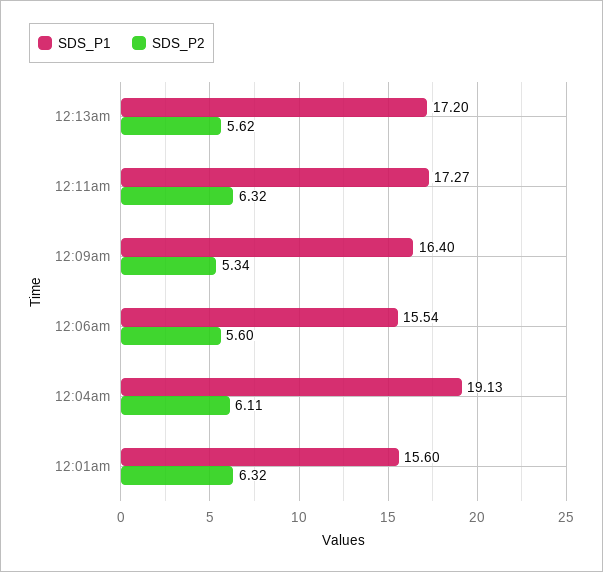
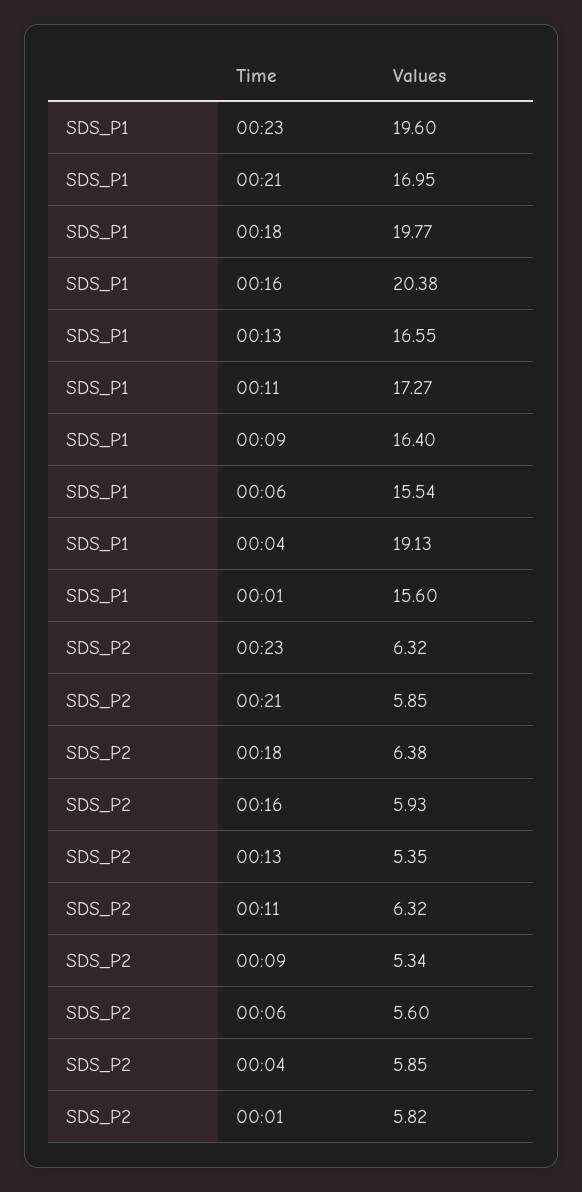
SDS_P1, 12:13am: 17.2 -> 16.55
SDS_P2, 12:13am: 5.62 -> 5.35
SDS_P2, 12:04am: 6.11 -> 5.85
SDS_P2, 12:01am: 6.32 -> 5.82
SDS_P1, 00:23: none -> 19.6
SDS_P1, 00:21: none -> 16.95
SDS_P1, 00:18: none -> 19.77
SDS_P1, 00:16: none -> 20.38
SDS_P2, 00:23: none -> 6.32
SDS_P2, 00:21: none -> 5.85
SDS_P2, 00:18: none -> 6.38
SDS_P2, 00:16: none -> 5.93

